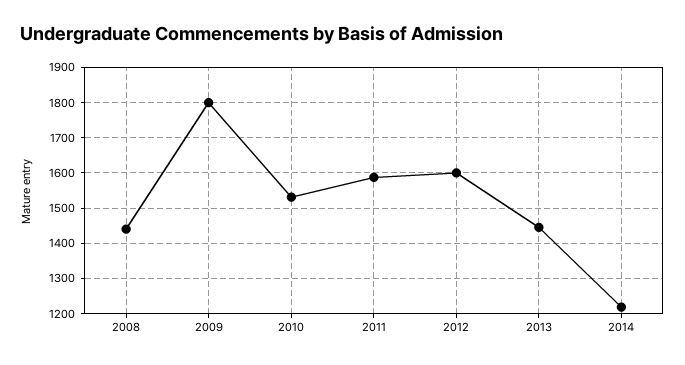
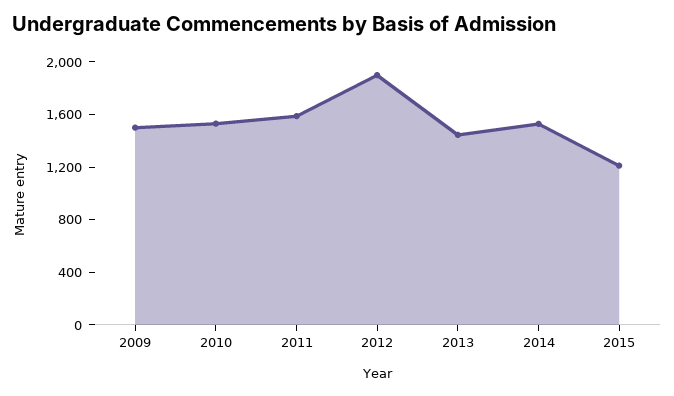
2008: 1440 -> none
2009: 1800 -> 1500
2012: 1600 -> 1900
2014: 1220 -> 1500
2015: none -> 1200

